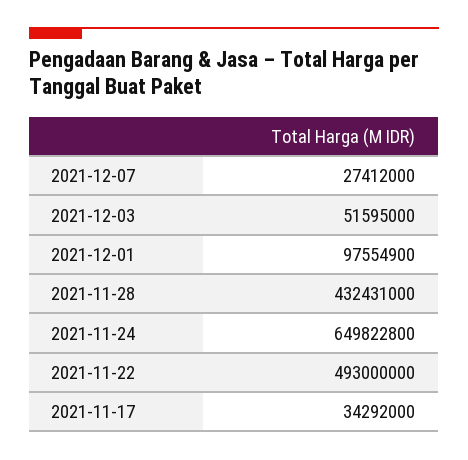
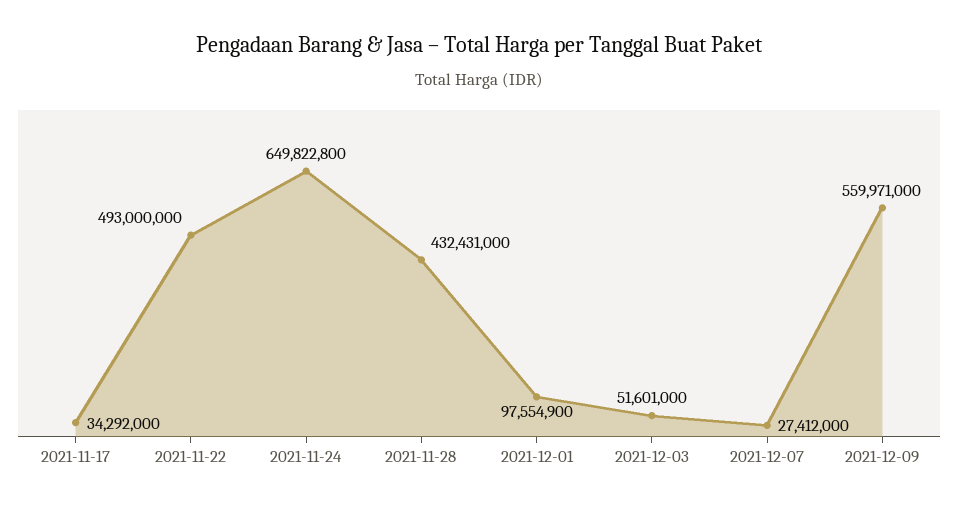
2021-12-03: 51595000 -> 51601000
2021-12-09: none -> 559971000

